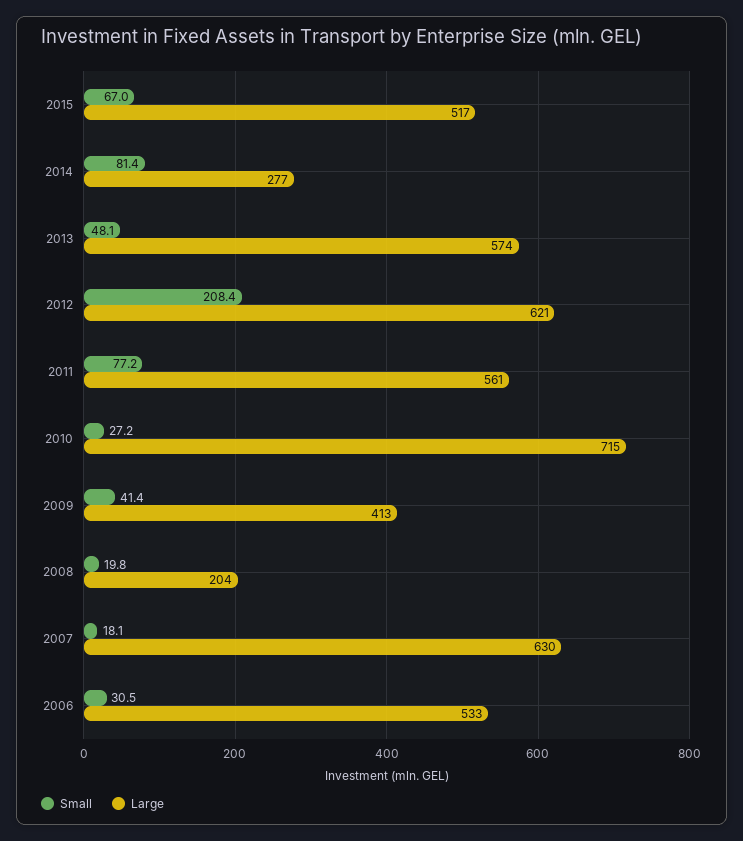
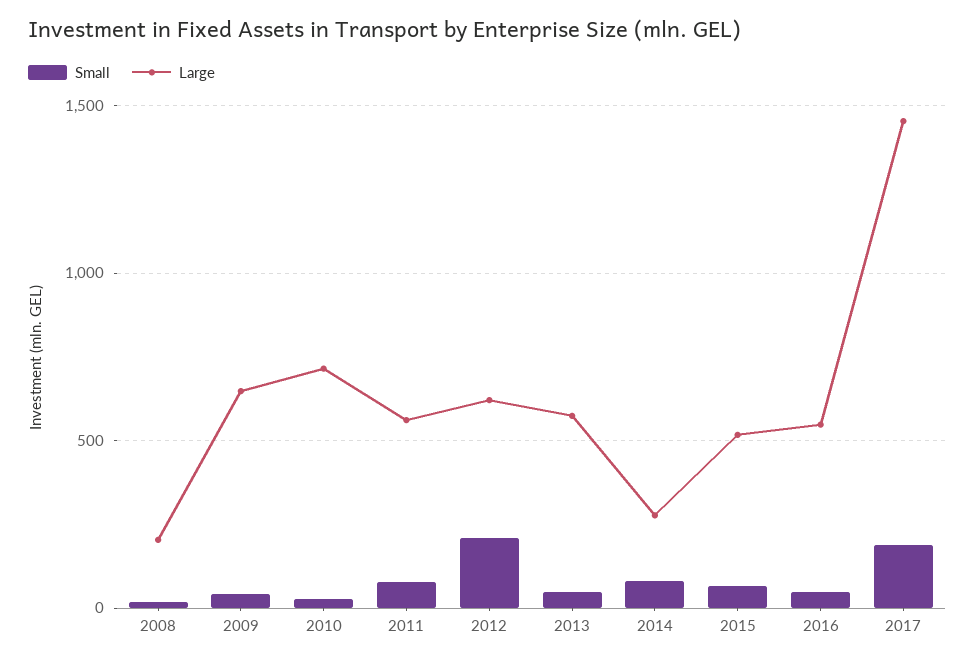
Large, 2009: 413 -> 650
Small, 2007: 18.1 -> none
Large, 2007: 630 -> none
Small, 2006: 30.5 -> none
Large, 2006: 533 -> none
Small, 2016: none -> 50
Large, 2016: none -> 550
Small, 2017: none -> 200
Large, 2017: none -> 1450

